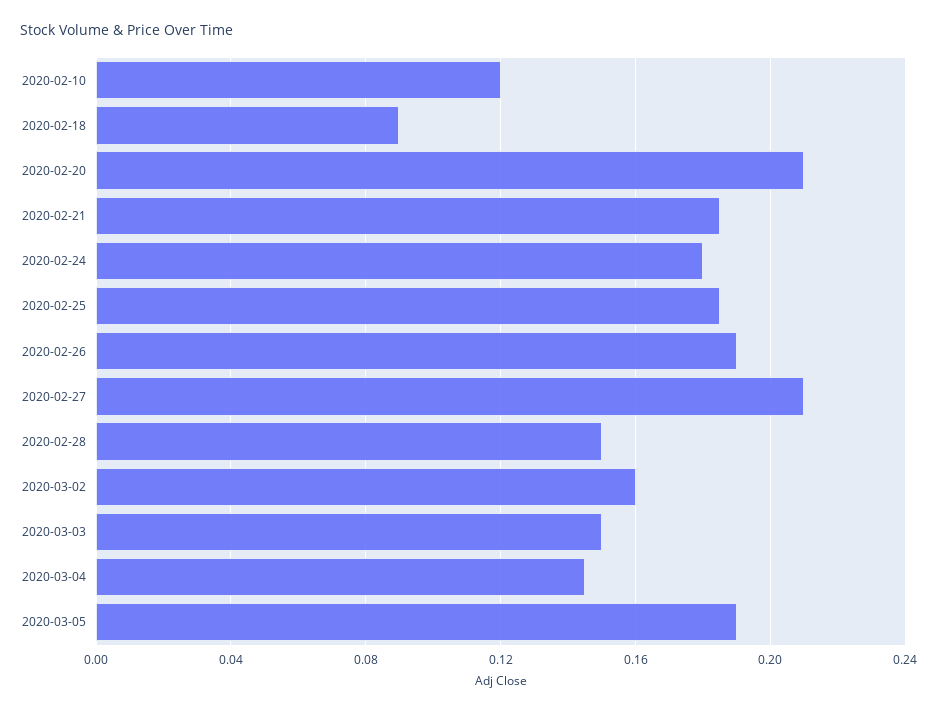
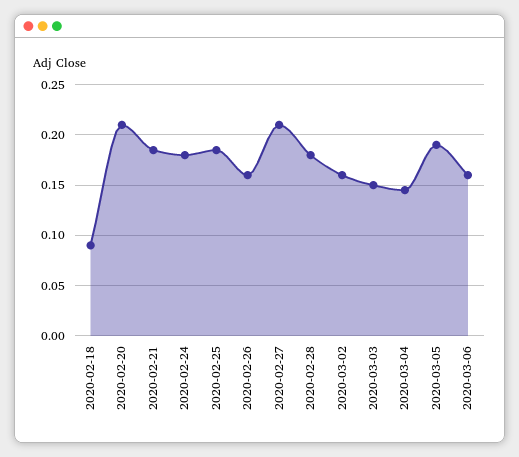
2020-02-10: 0.12 -> none
2020-02-26: 0.19 -> 0.16
2020-02-28: 0.15 -> 0.18
2020-03-06: none -> 0.16

